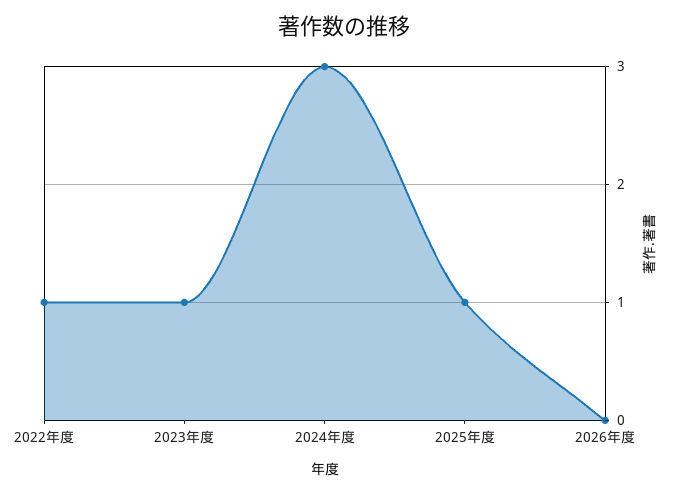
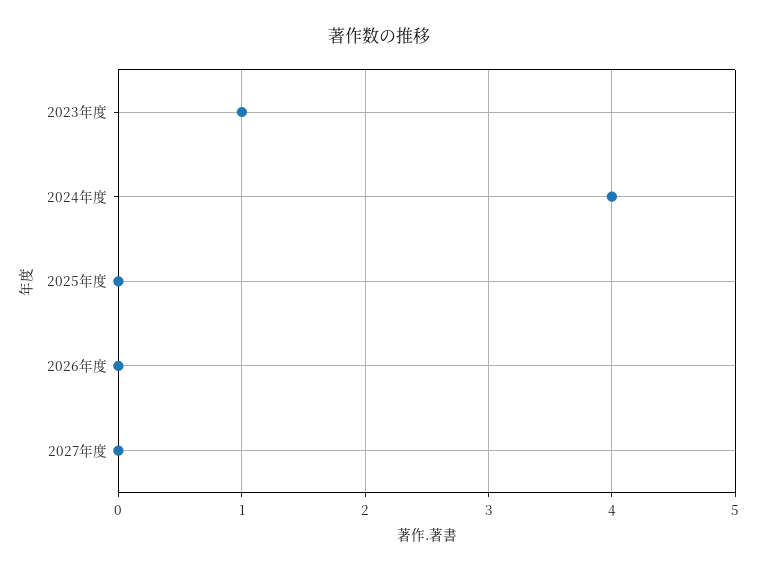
2022年度: 1 -> none
2024年度: 3 -> 4
2025年度: 1 -> 0
2027年度: none -> 0

